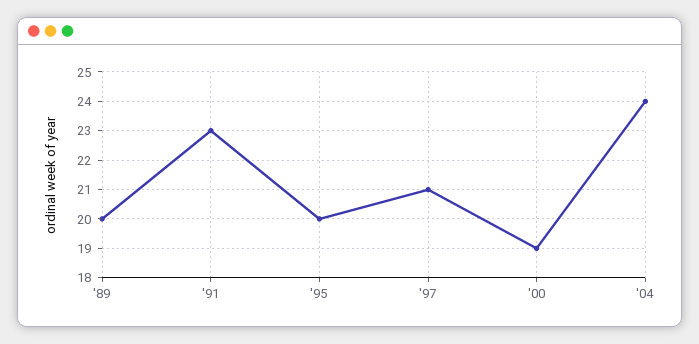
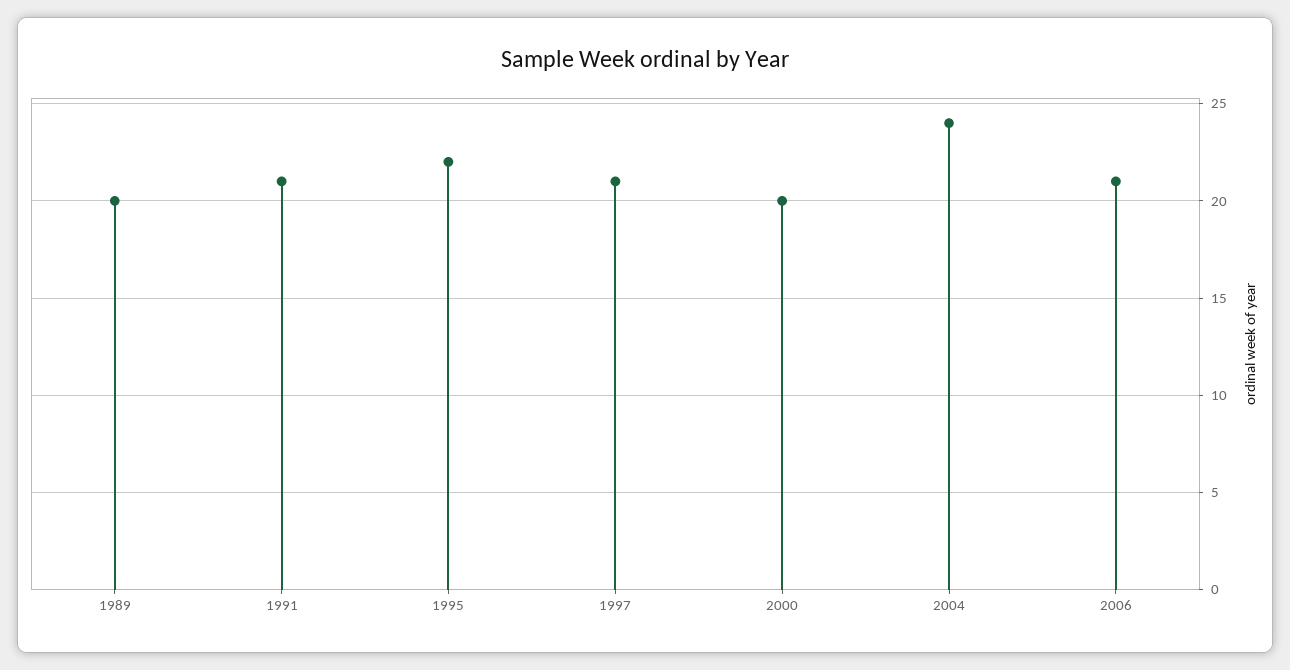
'91: 23 -> 21
'95: 20 -> 22
'00: 19 -> 20
2006: none -> 21

